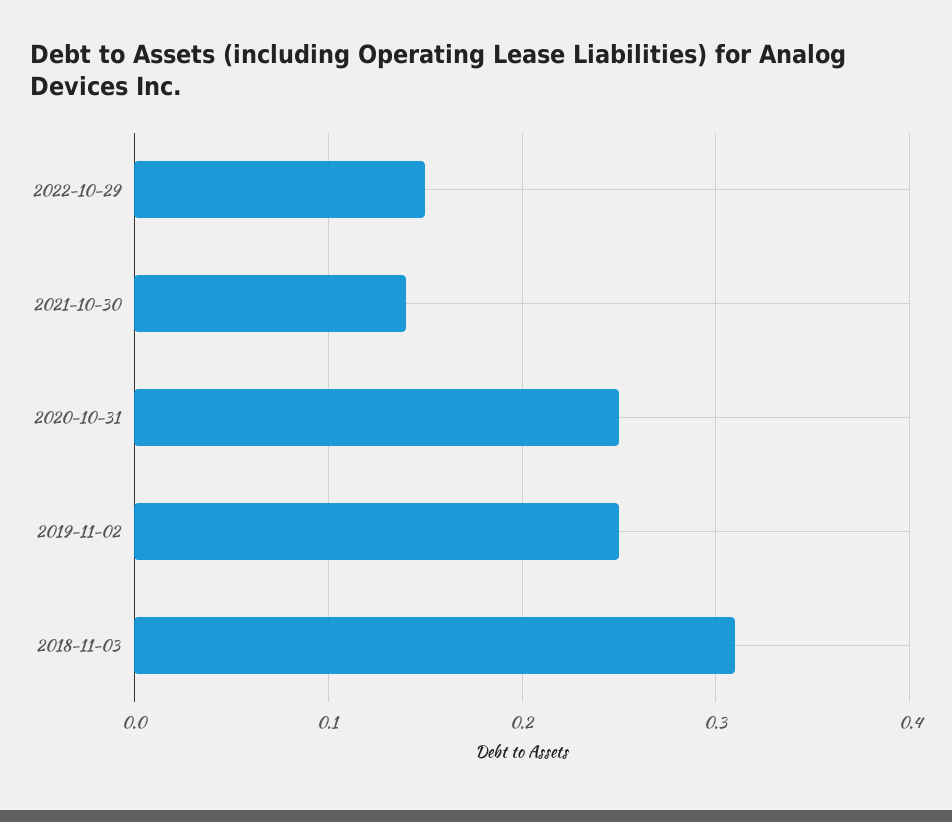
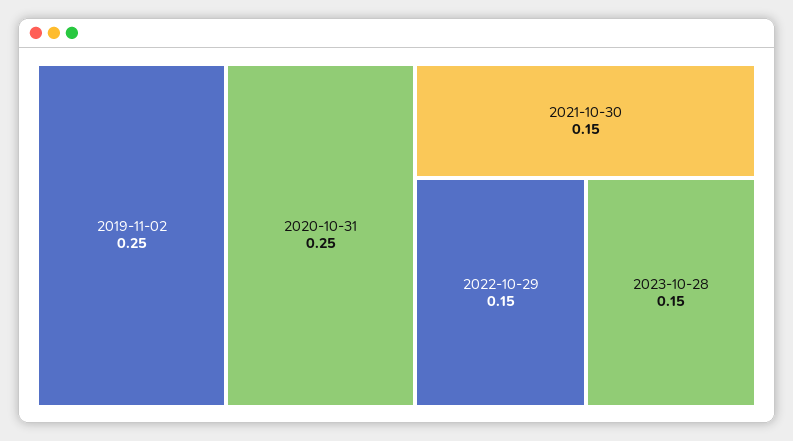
2021-10-30: 0.14 -> 0.15
2018-11-03: 0.31 -> none
2023-10-28: none -> 0.15

